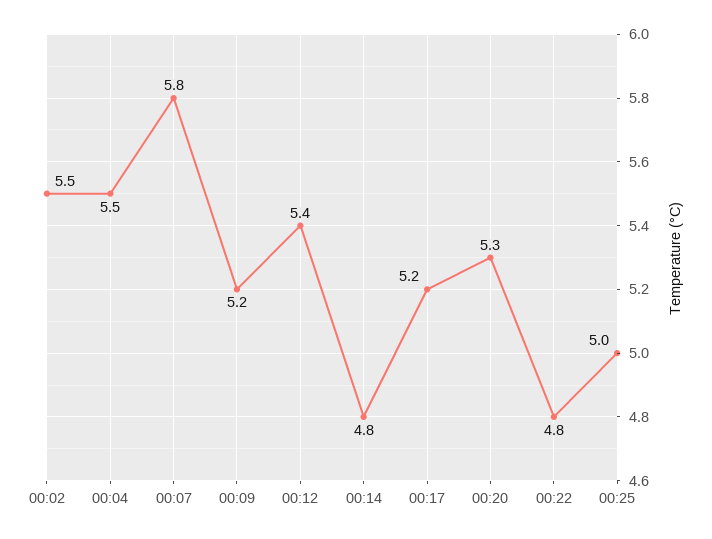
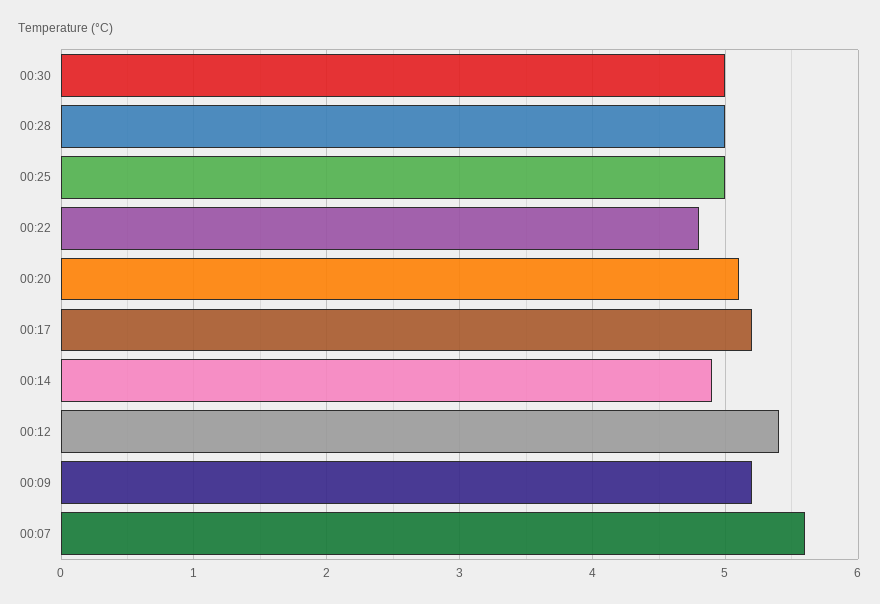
00:02: 5.5 -> none
00:04: 5.5 -> none
00:07: 5.8 -> 5.6
00:14: 4.8 -> 4.9
00:20: 5.3 -> 5.1
00:30: none -> 5
00:28: none -> 5

